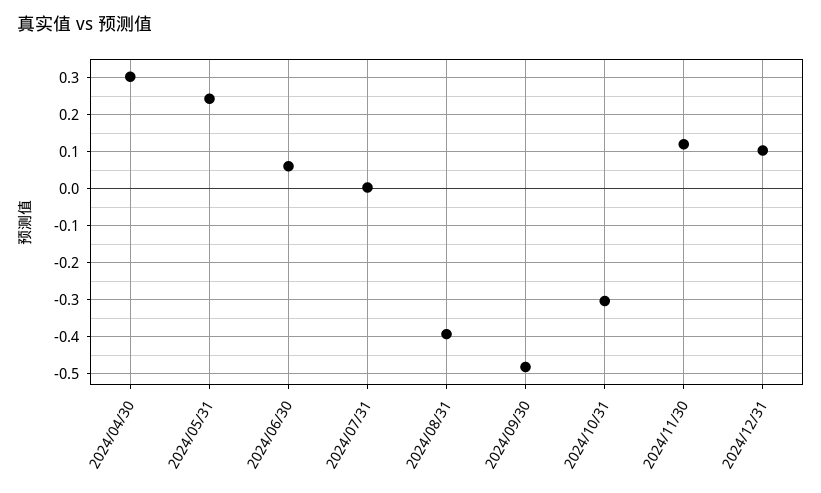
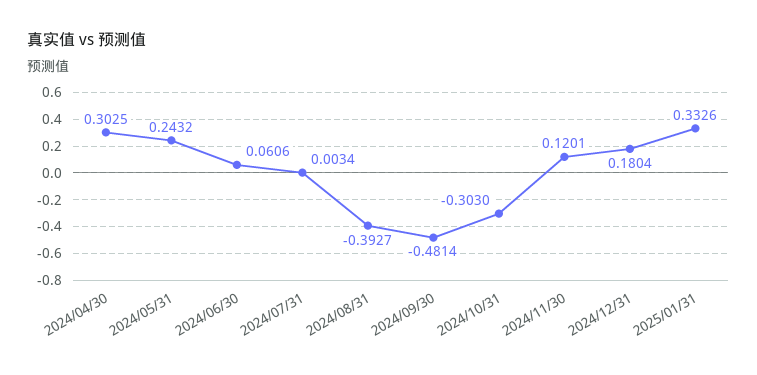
2024/12/31: 0.1 -> 0.1804
2025/01/31: none -> 0.3326

